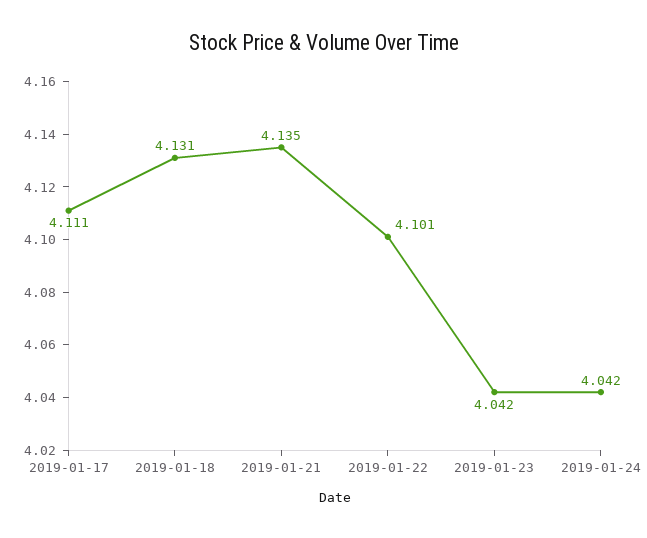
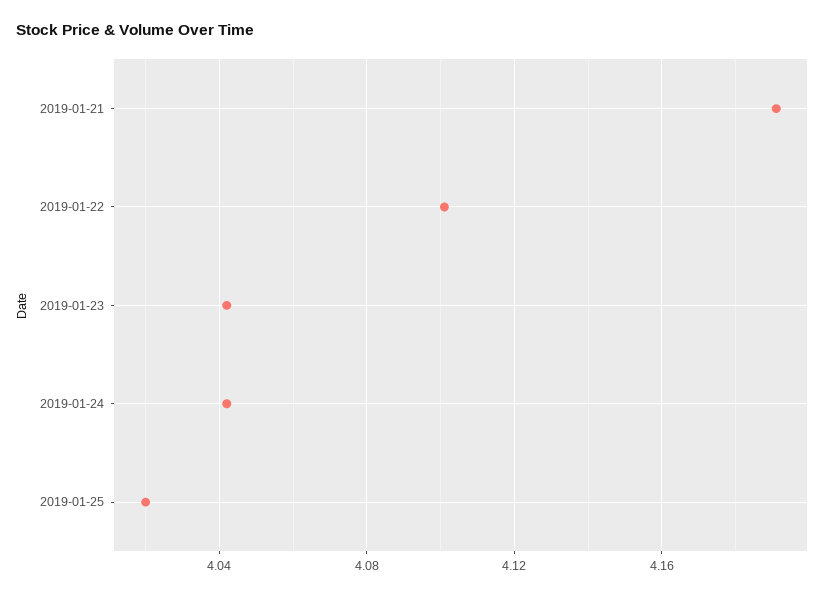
2019-01-17: 4.111 -> none
2019-01-18: 4.131 -> none
2019-01-21: 4.135 -> 4.19
2019-01-25: none -> 4.02

